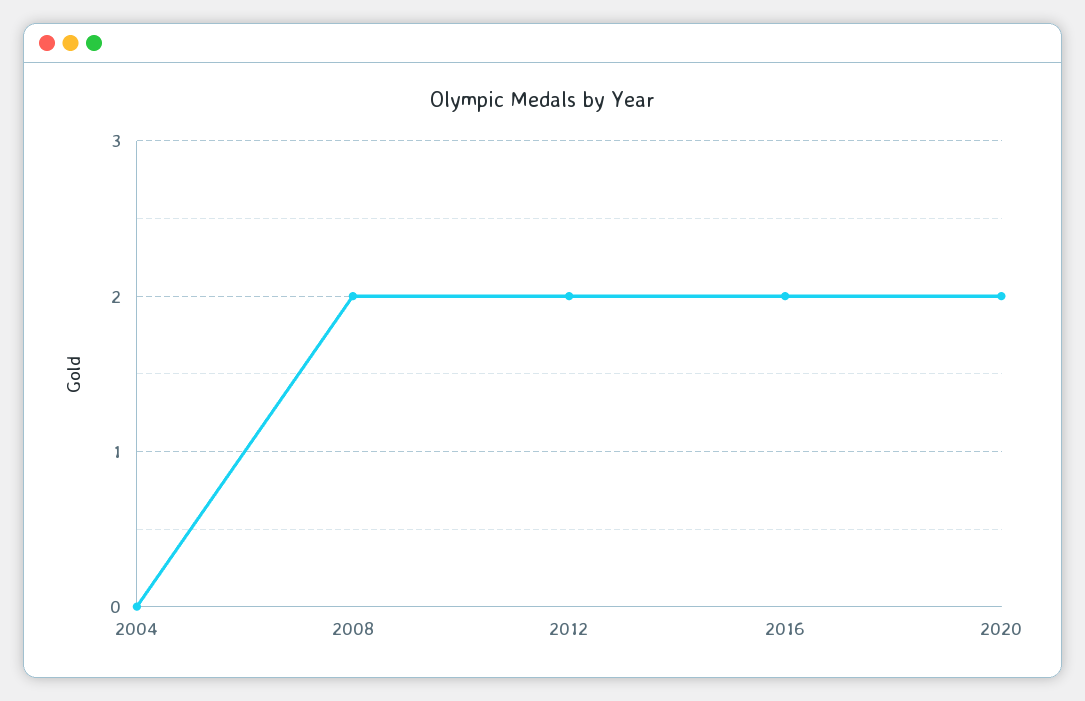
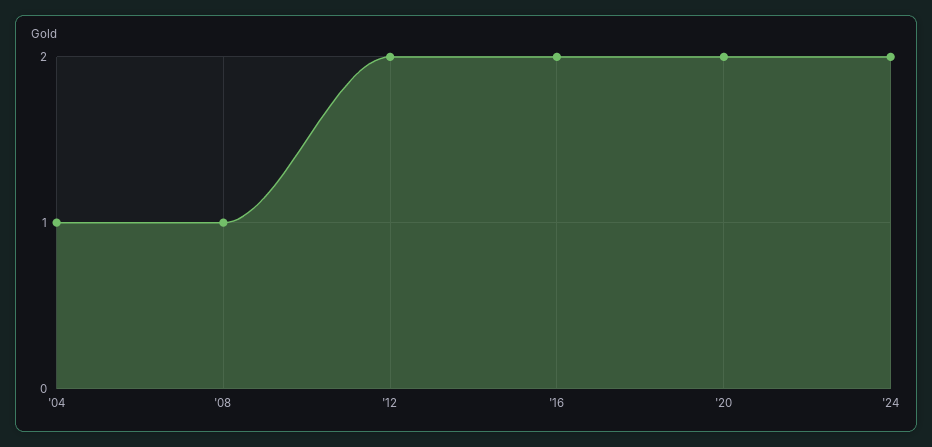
2004: 0 -> 1
2008: 2 -> 1
'24: none -> 2

